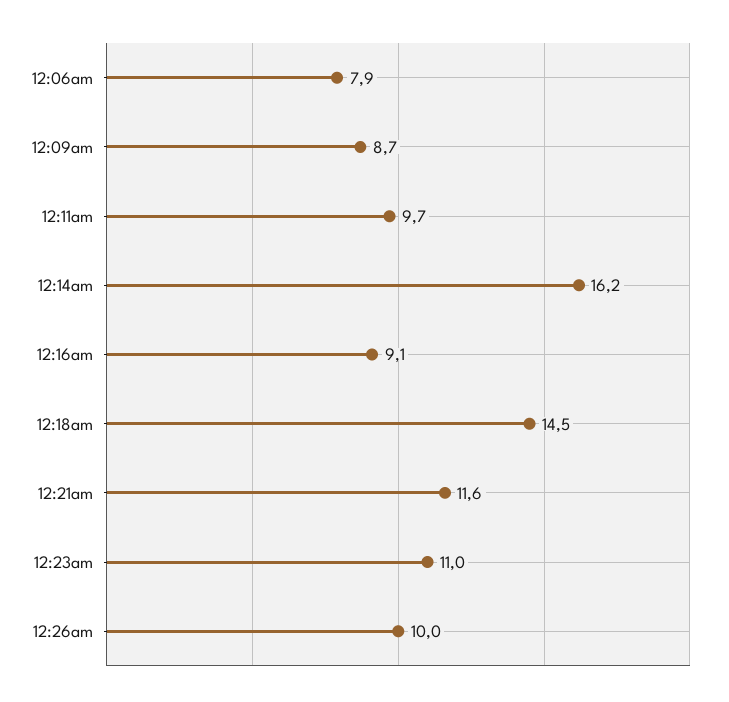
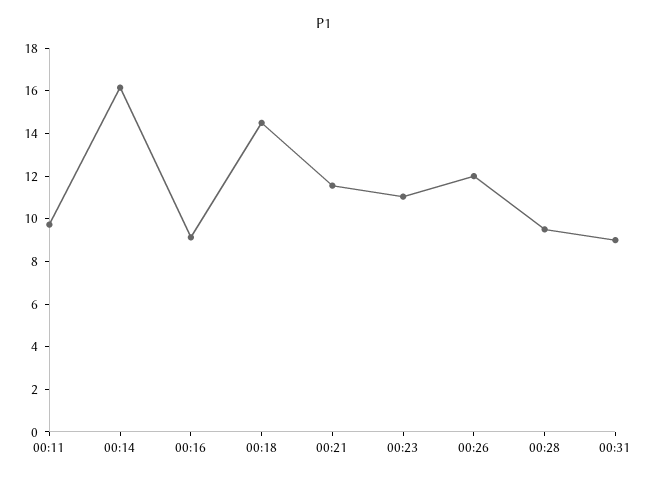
12:06am: 7.9 -> none
12:09am: 8.7 -> none
12:26am: 10 -> 12
00:28: none -> 9.5
00:31: none -> 9

